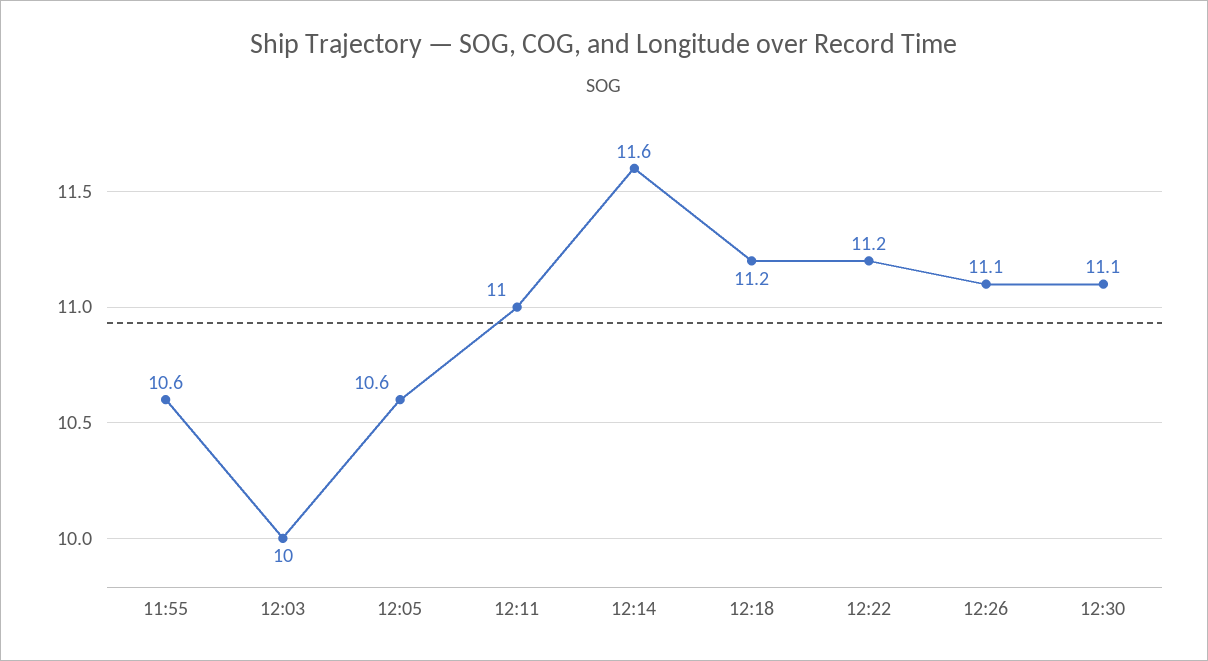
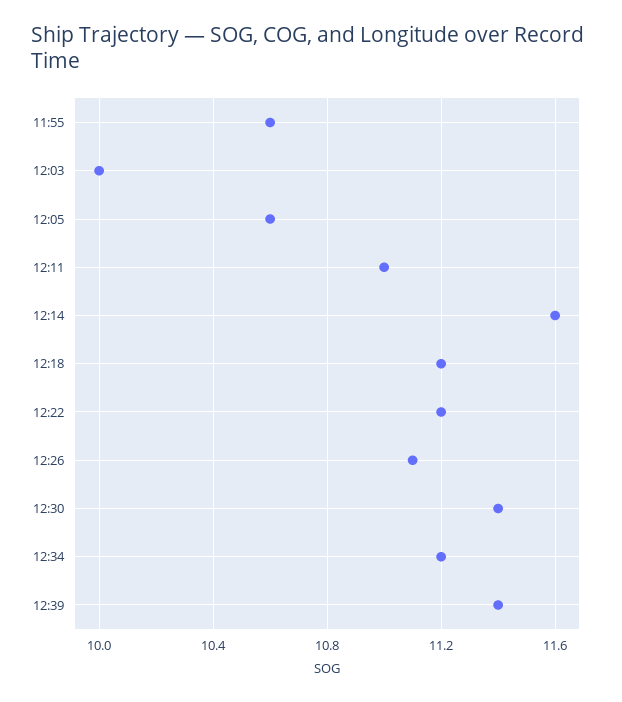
12:30: 11.1 -> 11.4
12:34: none -> 11.2
12:39: none -> 11.4

